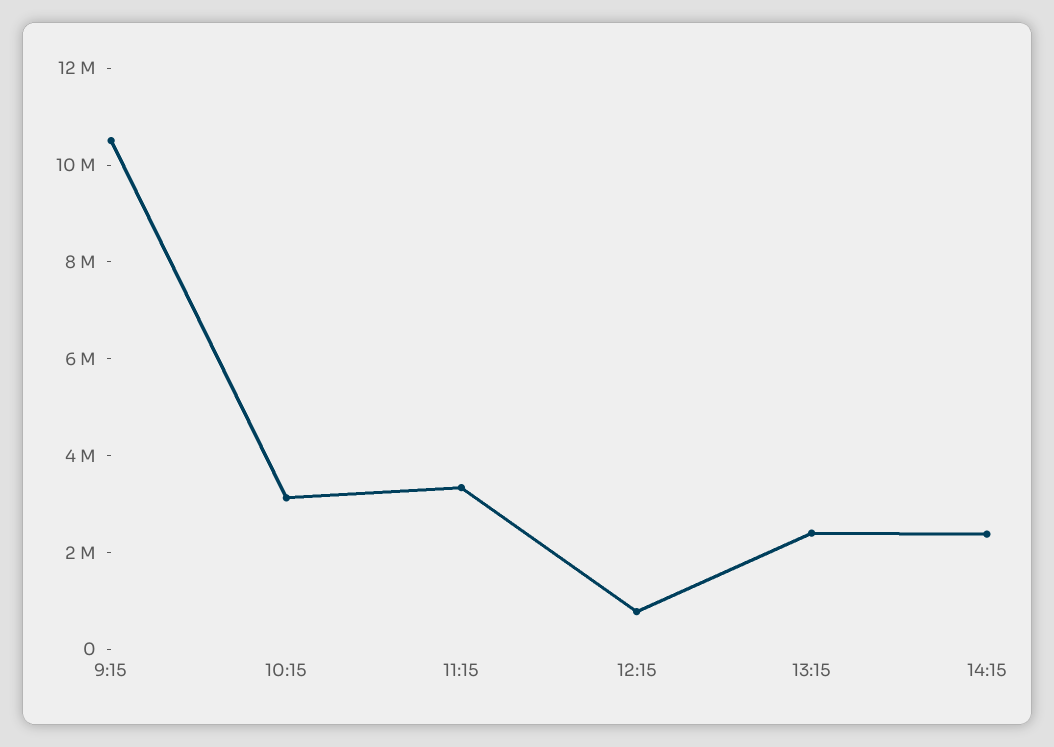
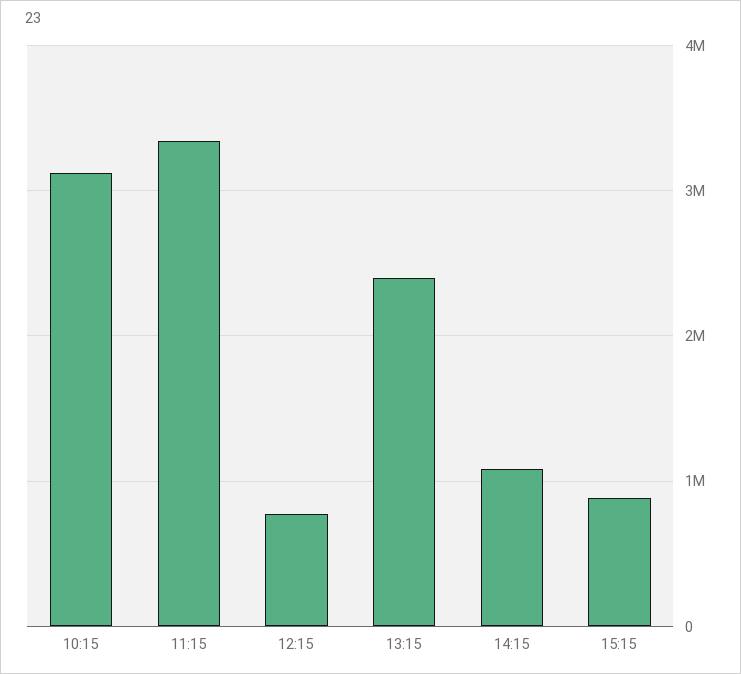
9:15: 10500000 -> none
14:15: 2500000 -> 1100000
15:15: none -> 900000

